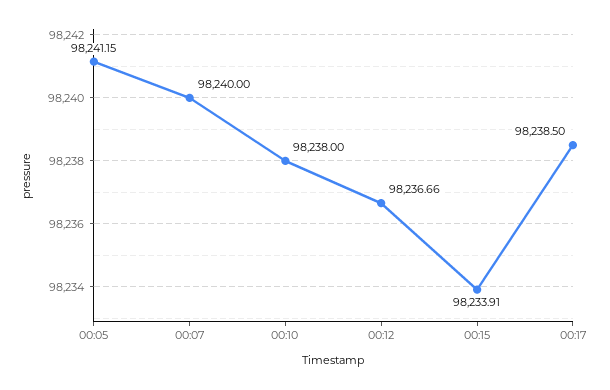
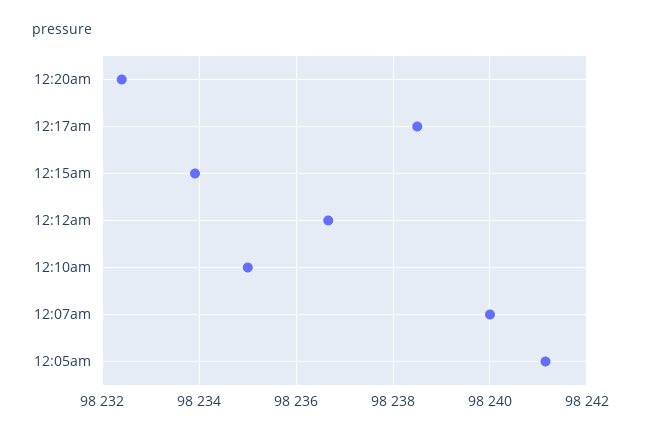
00:10: 98238 -> 98235
12:20am: none -> 98232.4

